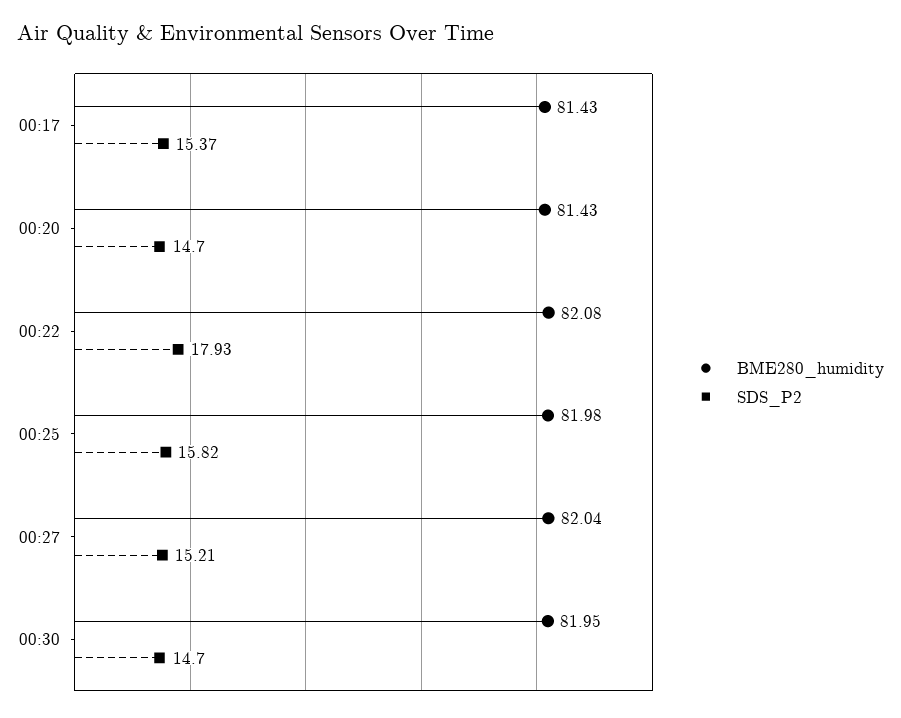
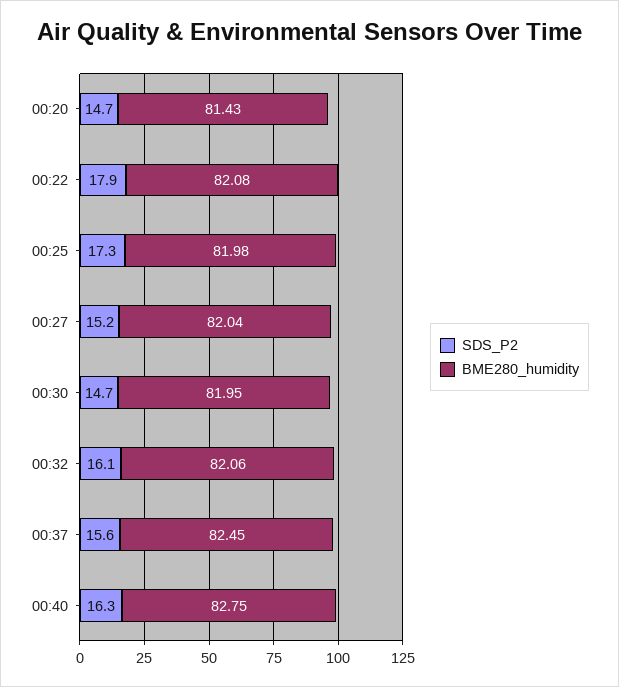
BME280_humidity, 00:17: 81.43 -> none
SDS_P2, 00:17: 15.37 -> none
SDS_P2, 00:25: 15.82 -> 17.3
SDS_P2, 00:32: none -> 16.1
BME280_humidity, 00:32: none -> 82.06
SDS_P2, 00:37: none -> 15.6
BME280_humidity, 00:37: none -> 82.45
SDS_P2, 00:40: none -> 16.3
BME280_humidity, 00:40: none -> 82.75

